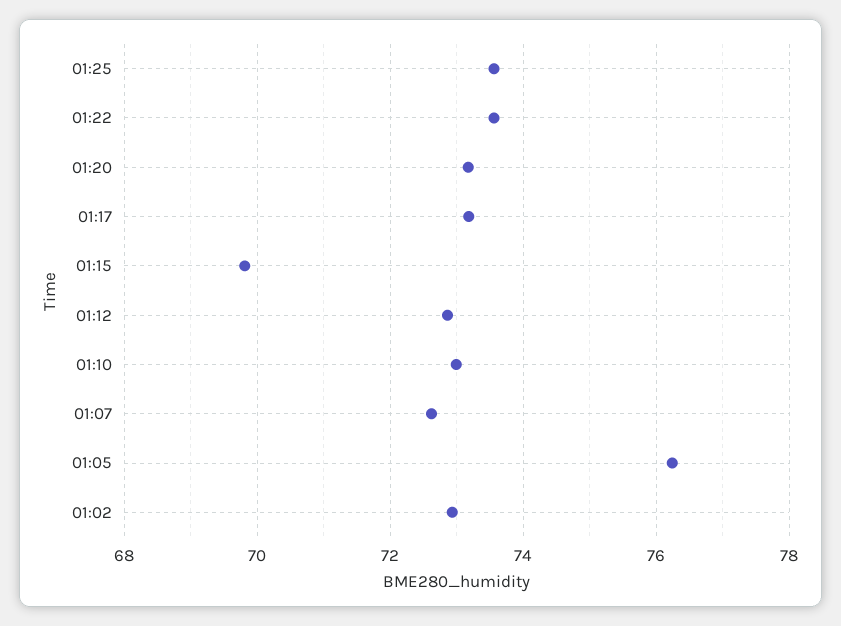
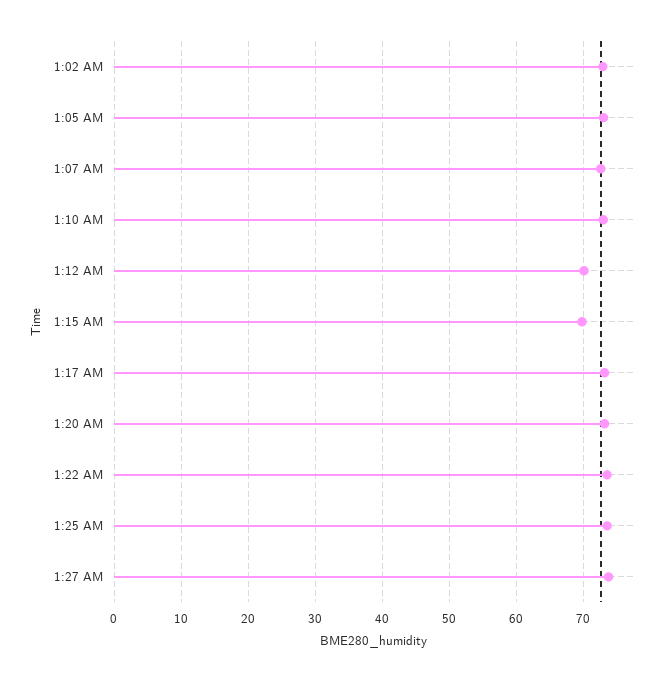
01:12: 72.8 -> 70
01:05: 76.2 -> 73
1:27 AM: none -> 74

